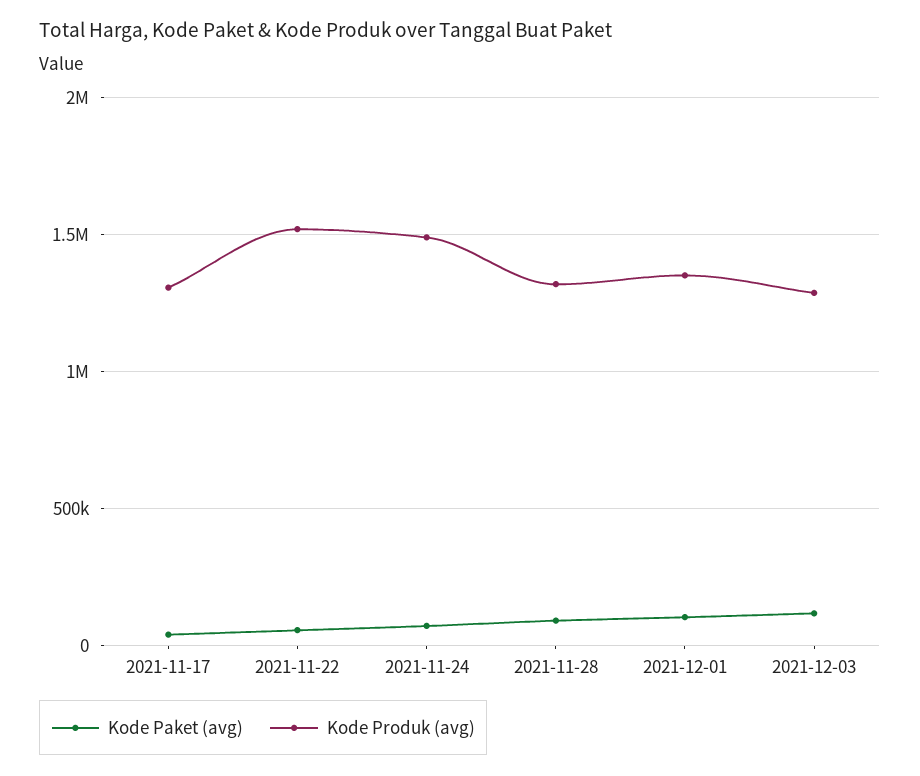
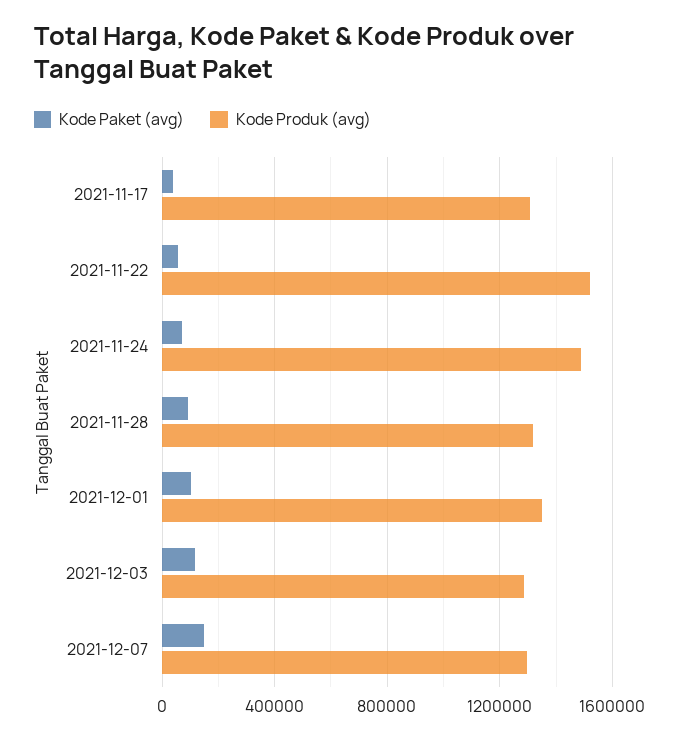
Kode Paket (avg), 2021-12-07: none -> 150000
Kode Produk (avg), 2021-12-07: none -> 1300000

